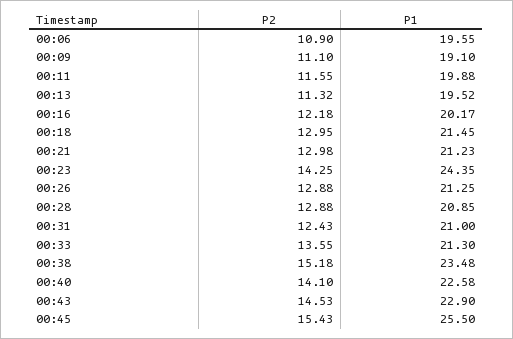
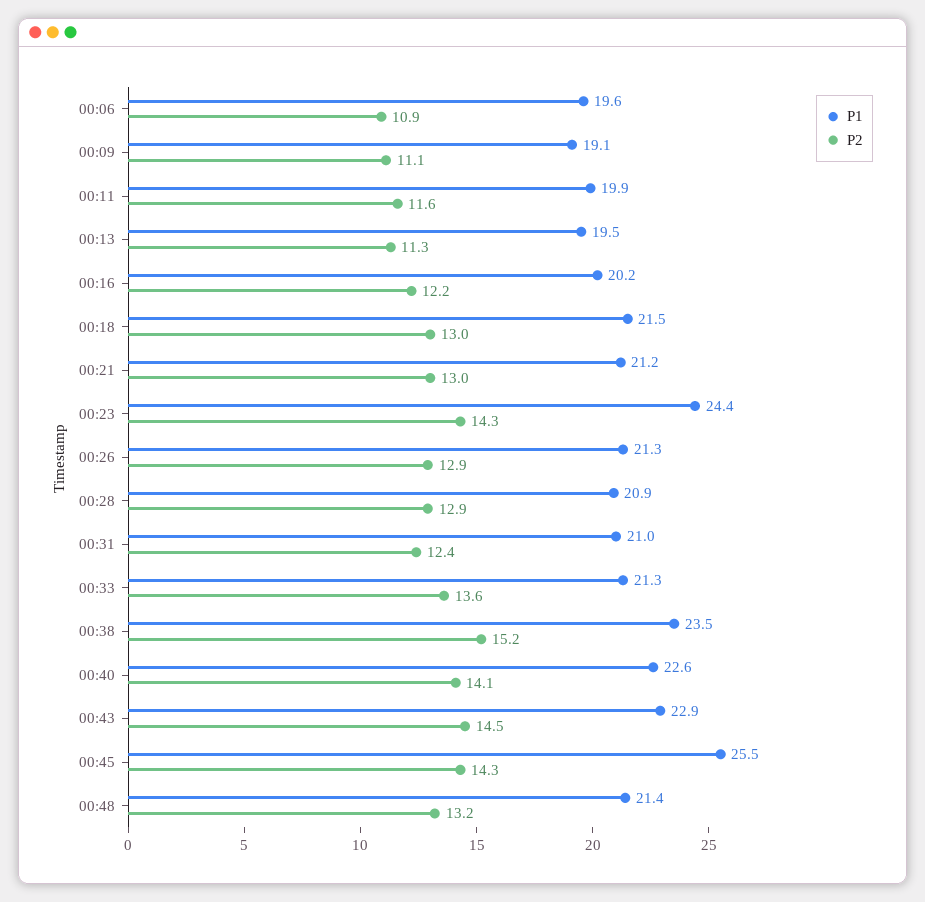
P2, 00:45: 15.43 -> 14.3
P1, 00:48: none -> 21.4
P2, 00:48: none -> 13.2

